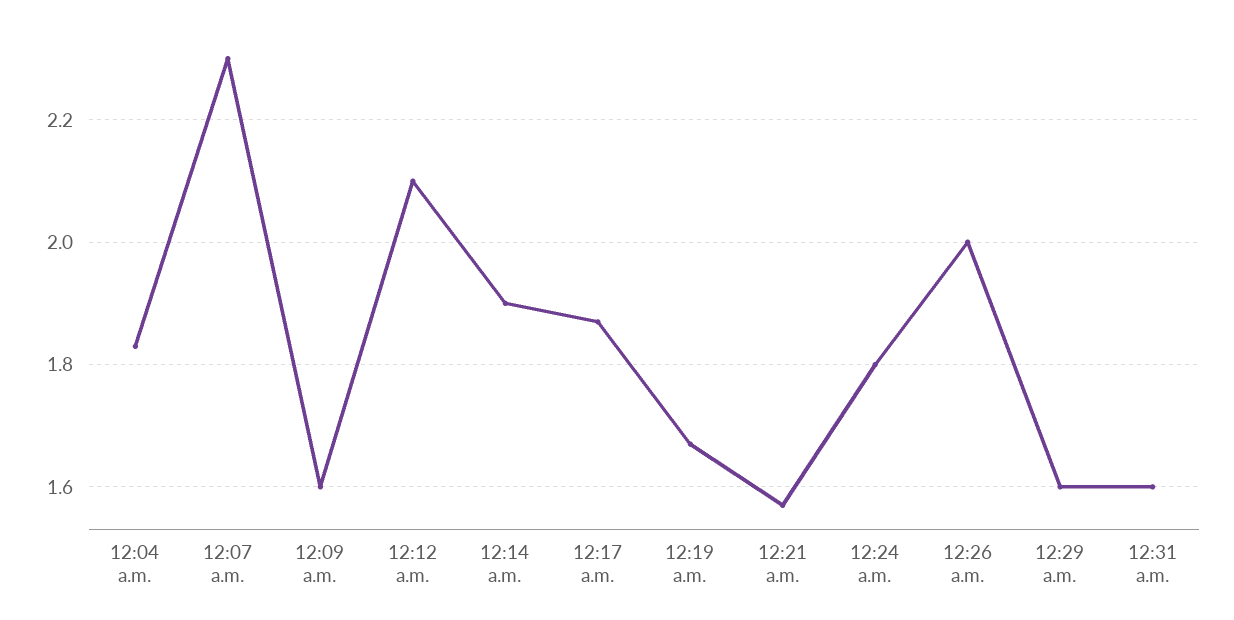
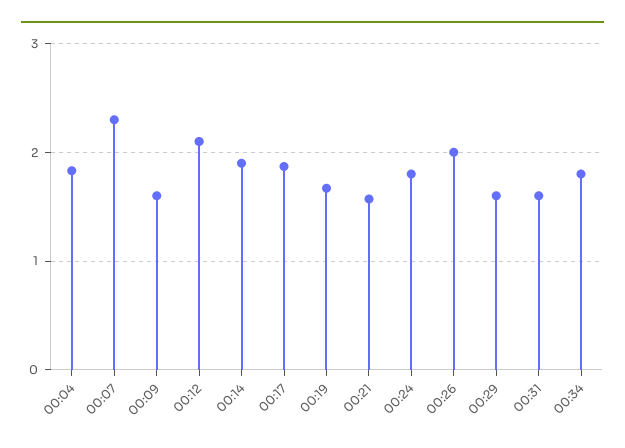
00:34: none -> 1.8

